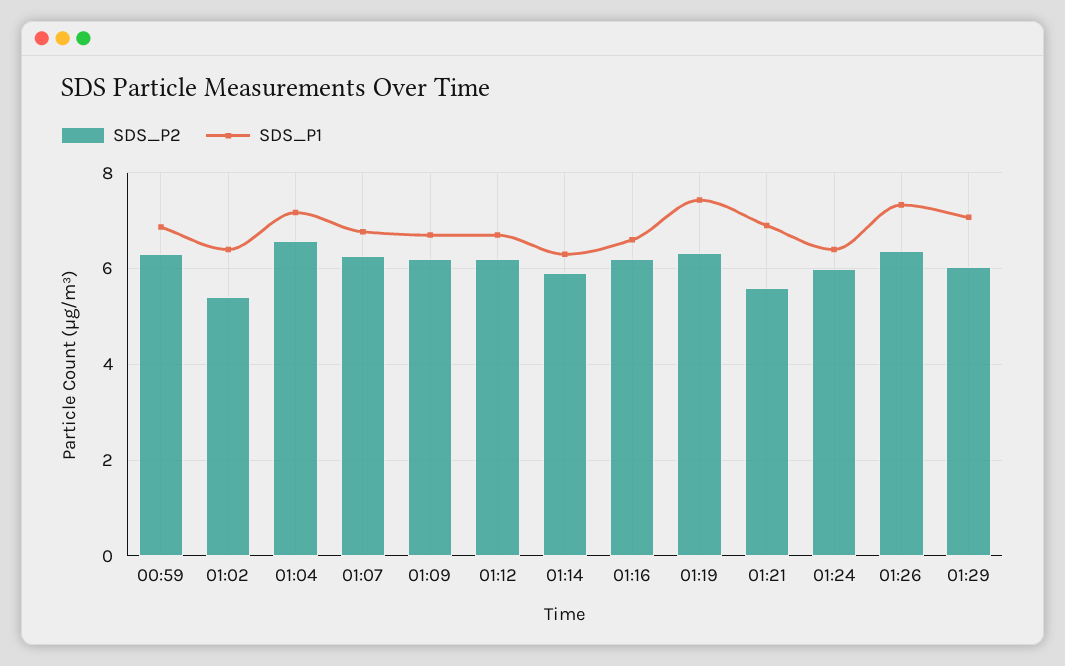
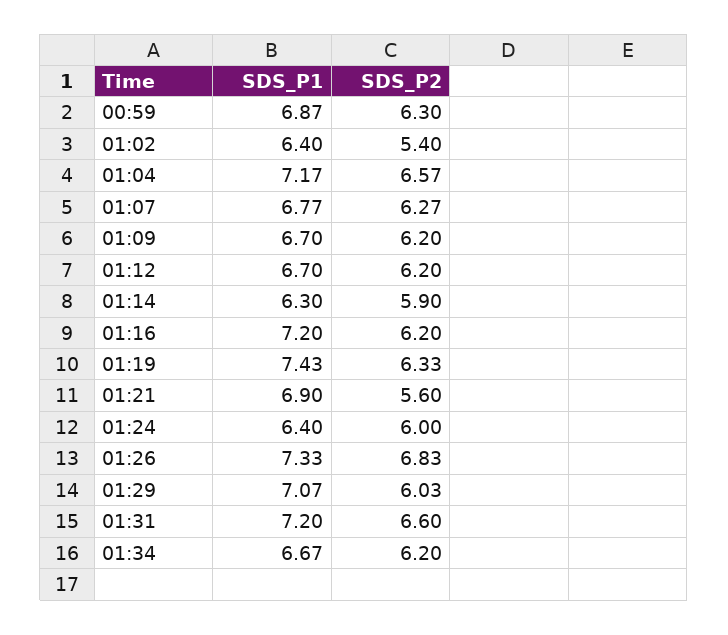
SDS_P1, 01:16: 6.6 -> 7.2
SDS_P2, 01:26: 6.4 -> 6.83
SDS_P1, 01:31: none -> 7.2
SDS_P2, 01:31: none -> 6.6
SDS_P1, 01:34: none -> 6.67
SDS_P2, 01:34: none -> 6.2

